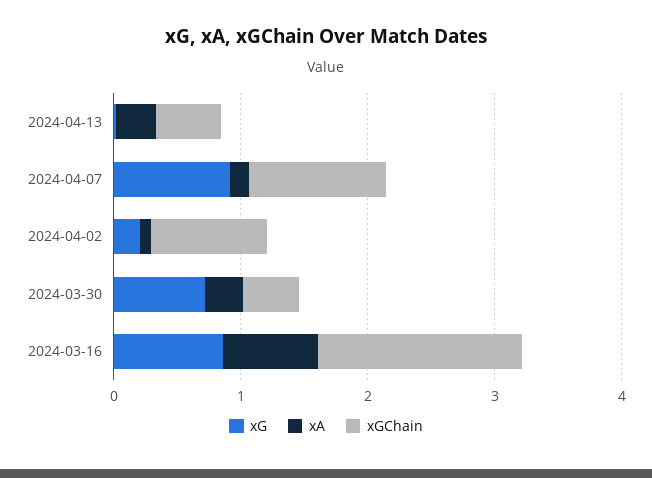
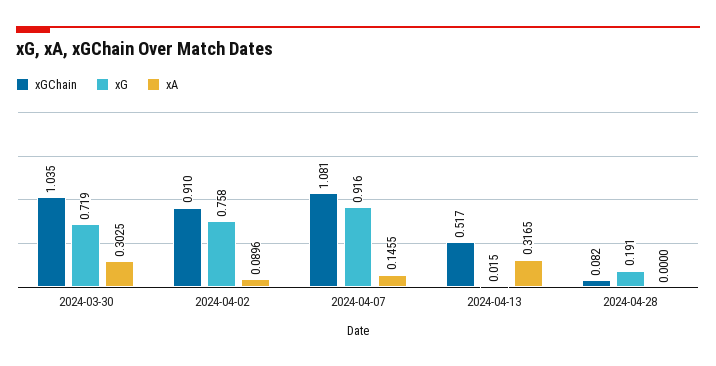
xG, 2024-04-02: 0.2 -> 0.758
xGChain, 2024-03-30: 0.4 -> 1.035
xG, 2024-03-16: 0.8 -> none
xA, 2024-03-16: 0.8 -> none
xGChain, 2024-03-16: 1.6 -> none
xGChain, 2024-04-28: none -> 0.082
xG, 2024-04-28: none -> 0.191
xA, 2024-04-28: none -> 0

